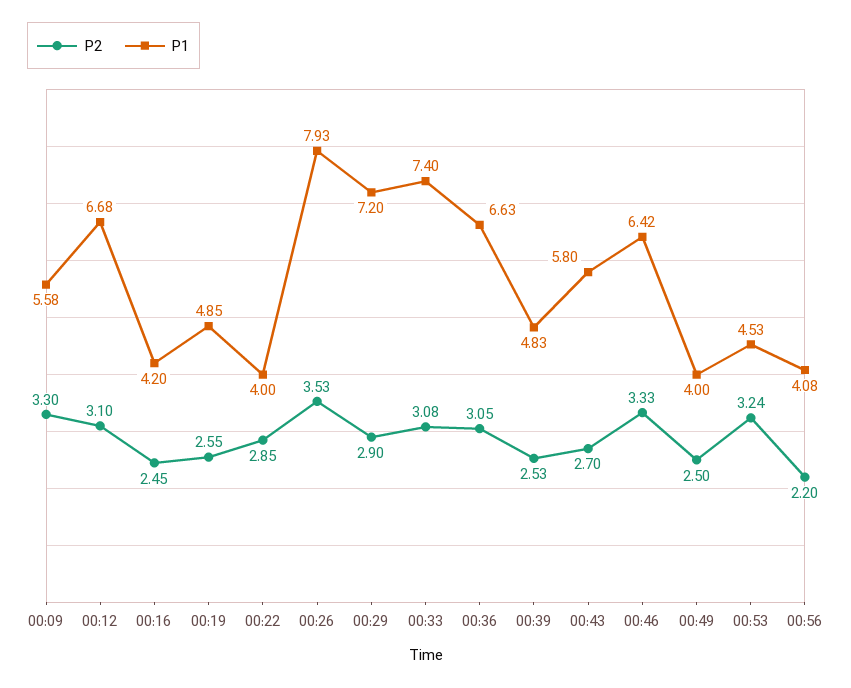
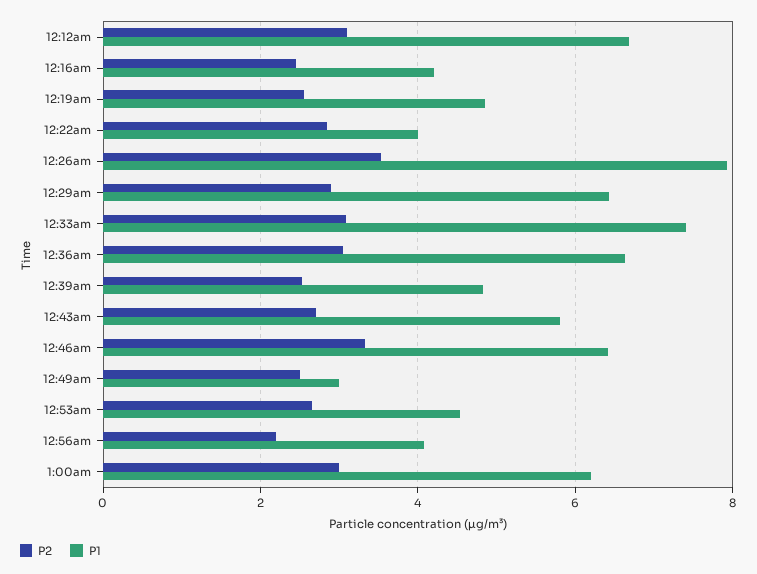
P2, 00:09: 3.3 -> none
P1, 00:09: 5.58 -> none
P1, 00:29: 7.2 -> 6.4
P1, 00:49: 4 -> 3
P2, 00:53: 3.24 -> 2.6
P2, 1:00am: none -> 3
P1, 1:00am: none -> 6.2

